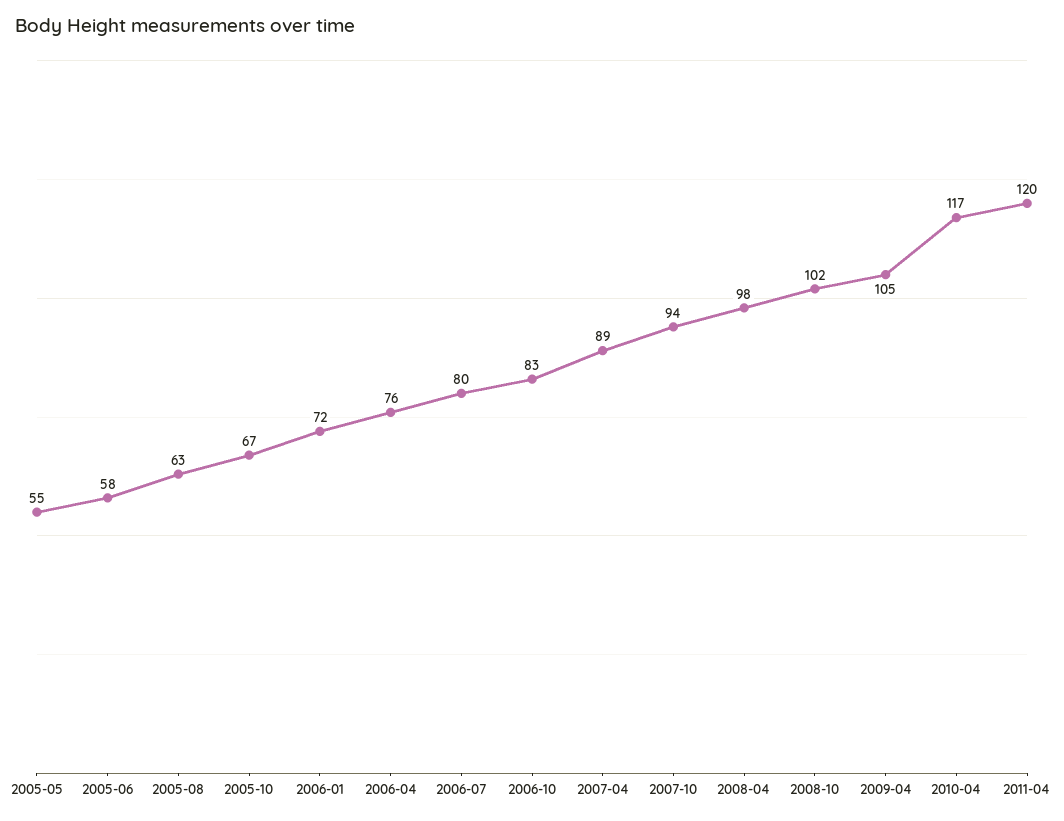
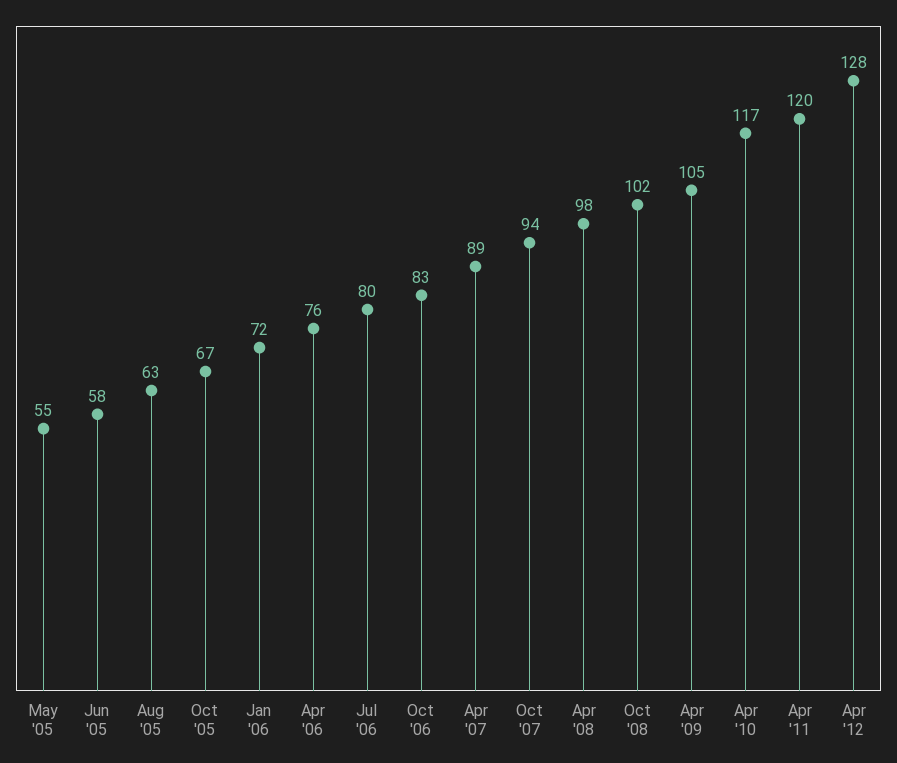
Apr '12: none -> 128

